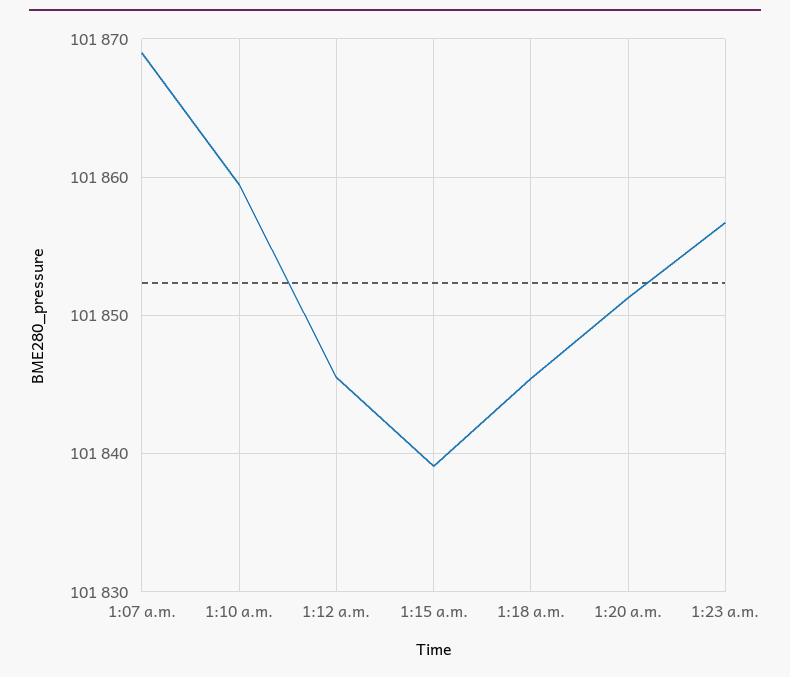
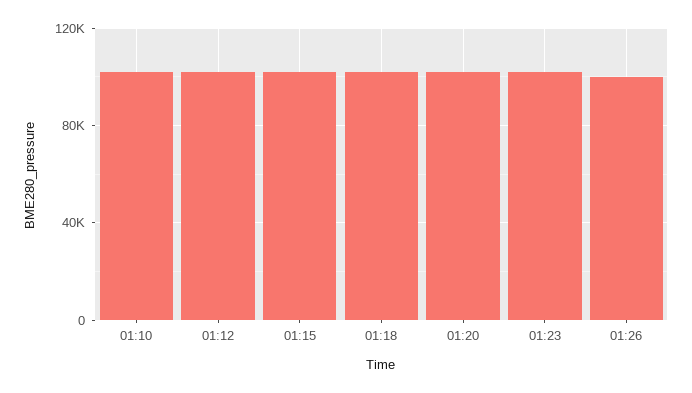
1:07 a.m.: 101869 -> none
01:26: none -> 100000

